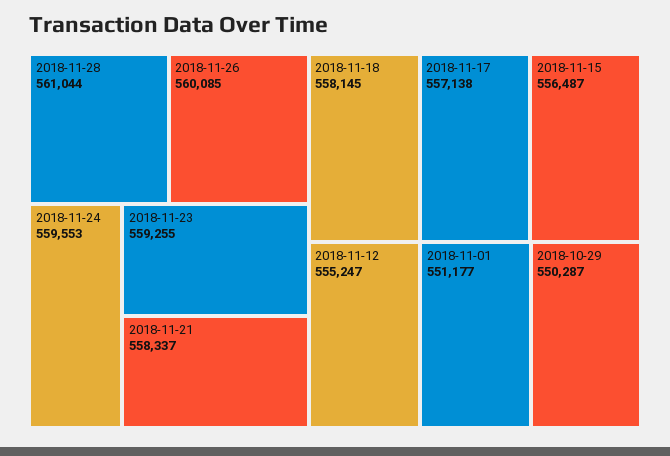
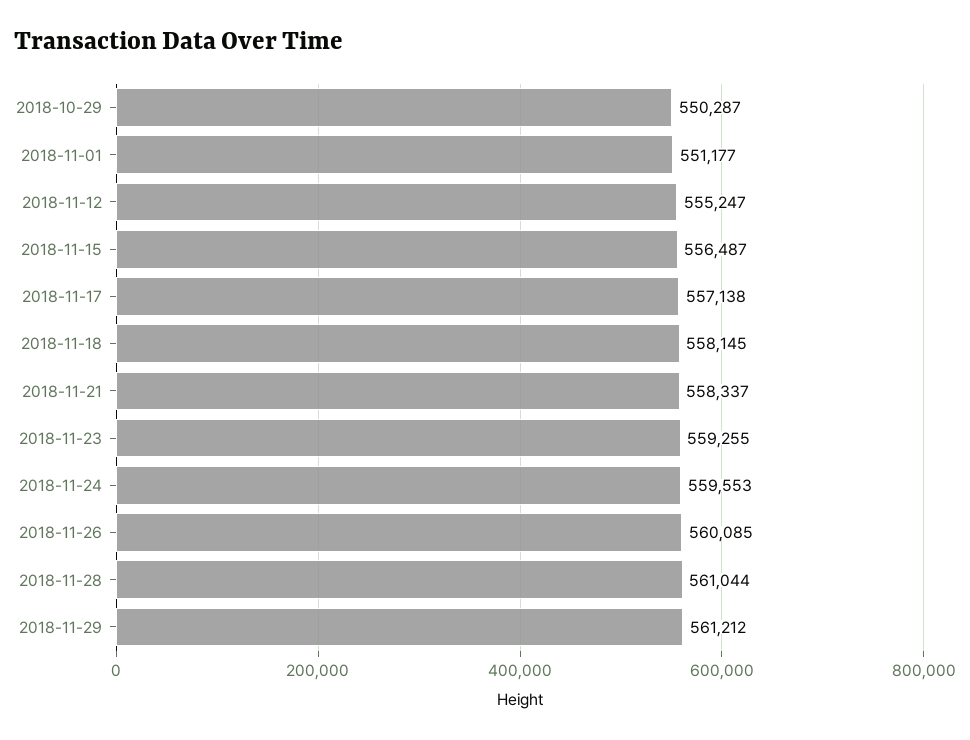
2018-11-29: none -> 561212

